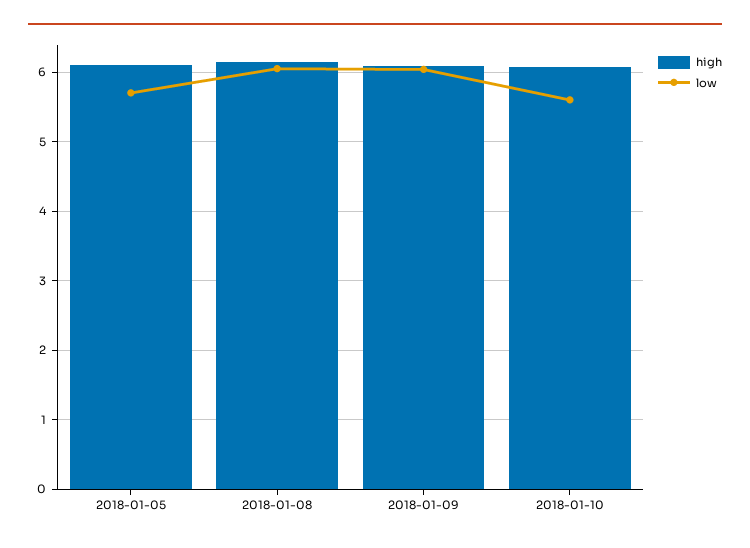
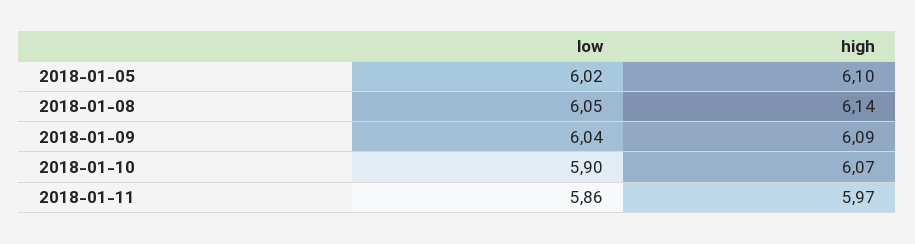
low, 2018-01-05: 5.7 -> 6.02
low, 2018-01-10: 5.6 -> 5.9
low, 2018-01-11: none -> 5.86
high, 2018-01-11: none -> 5.97

